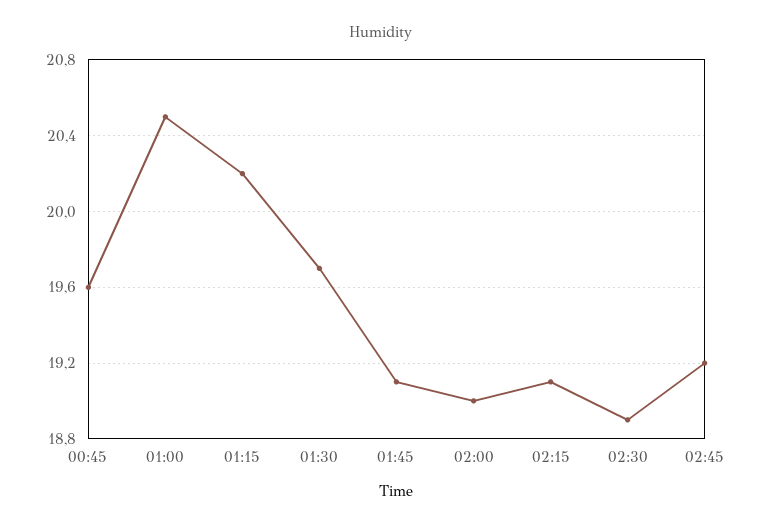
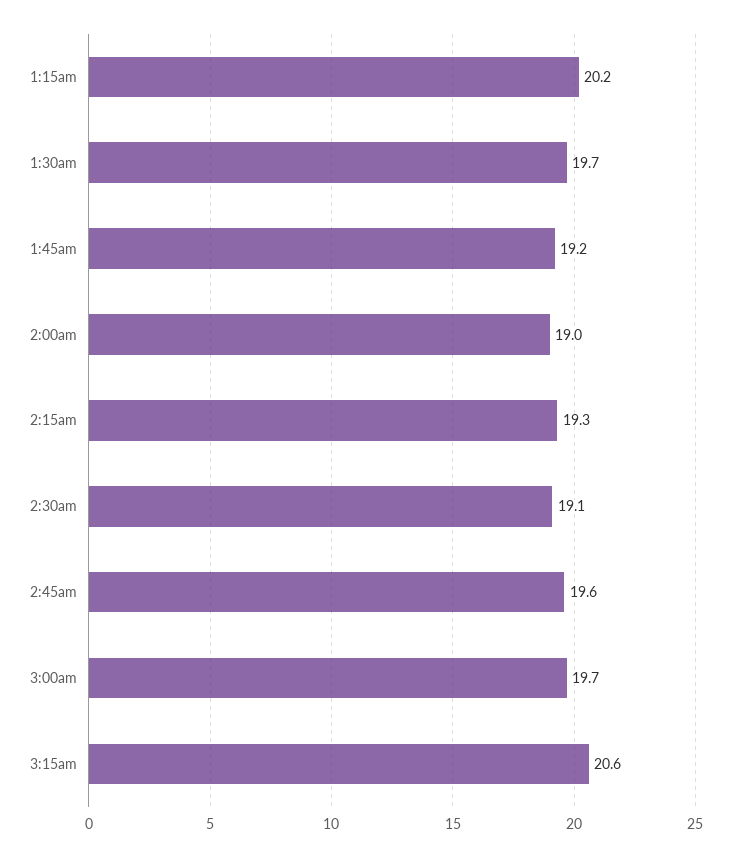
00:45: 19.6 -> none
01:00: 20.5 -> none
01:45: 19.1 -> 19.2
02:15: 19.1 -> 19.3
02:30: 18.9 -> 19.1
02:45: 19.2 -> 19.6
3:00am: none -> 19.7
3:15am: none -> 20.6

